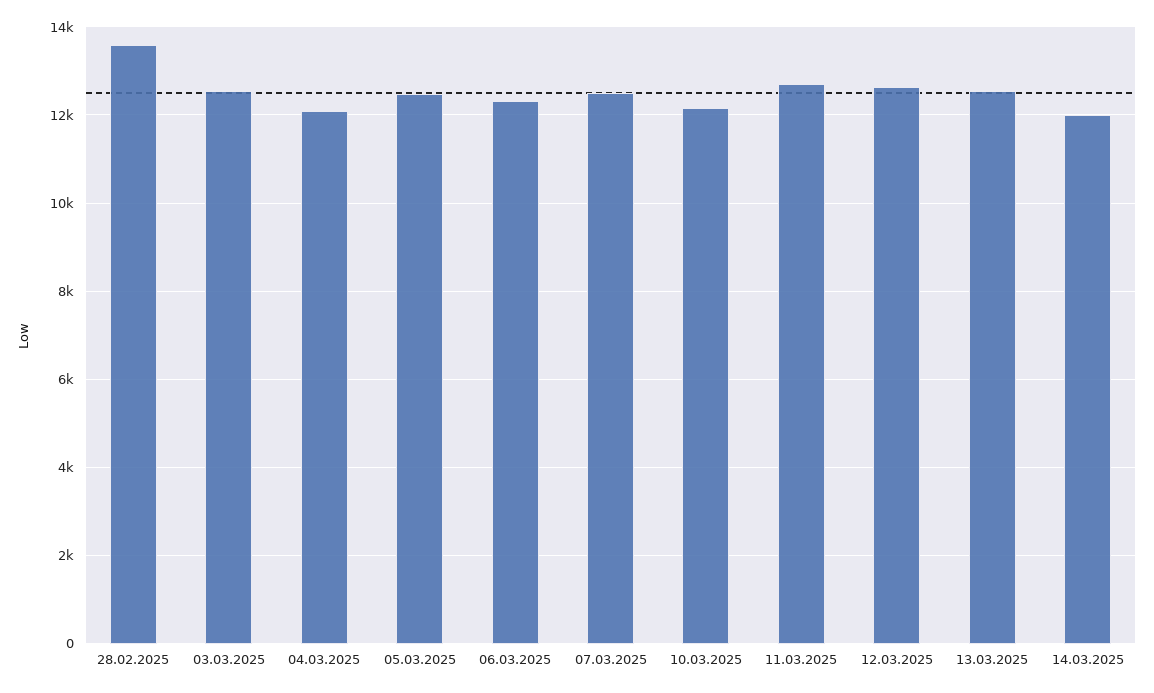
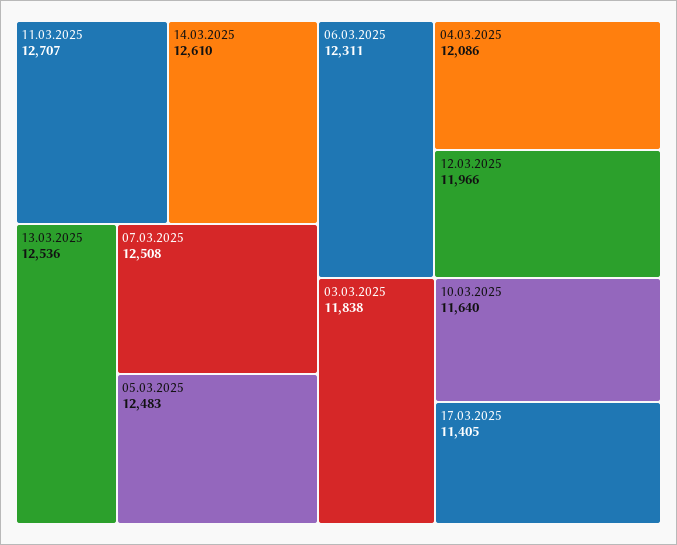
28.02.2025: 13600 -> none
03.03.2025: 12600 -> 11838
10.03.2025: 12200 -> 11640
12.03.2025: 12600 -> 11966
14.03.2025: 12000 -> 12610
17.03.2025: none -> 11405

